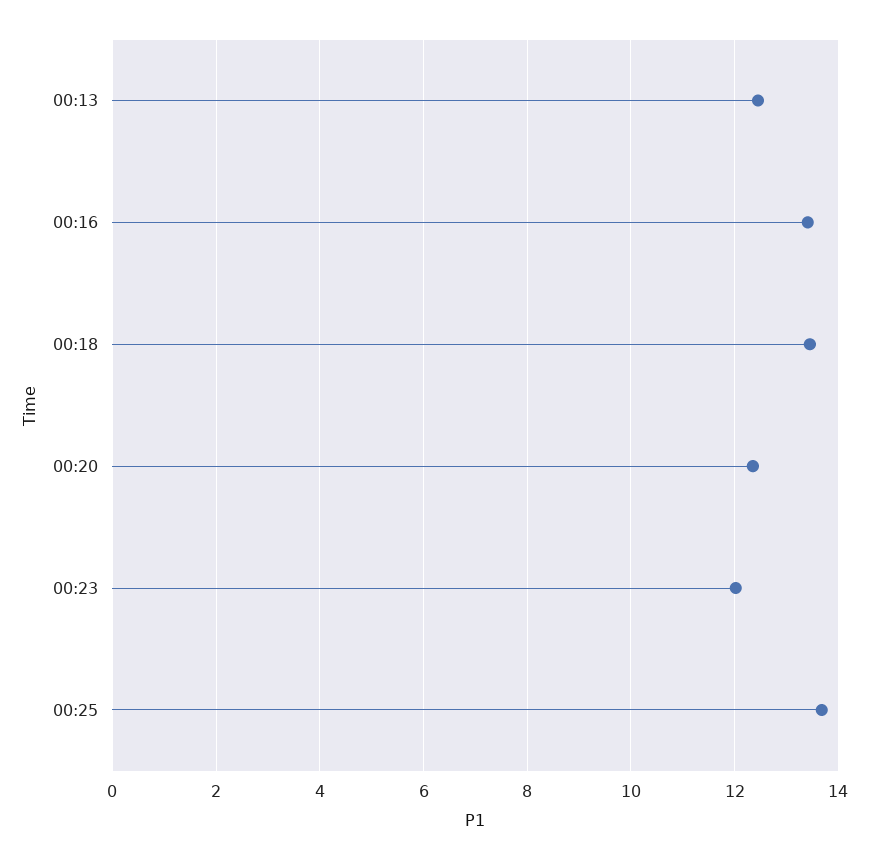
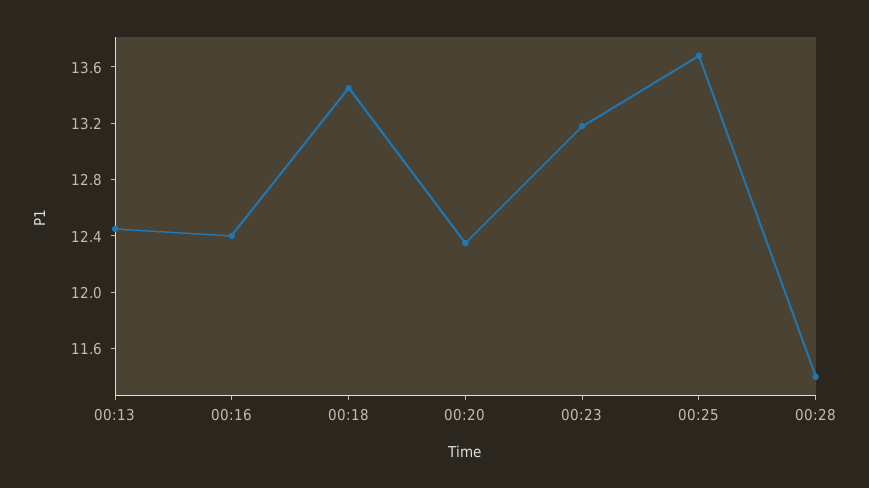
00:16: 13.4 -> 12.4
00:23: 12 -> 13.2
00:28: none -> 11.4

